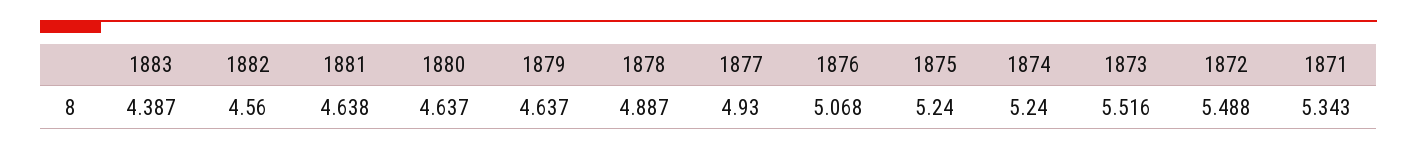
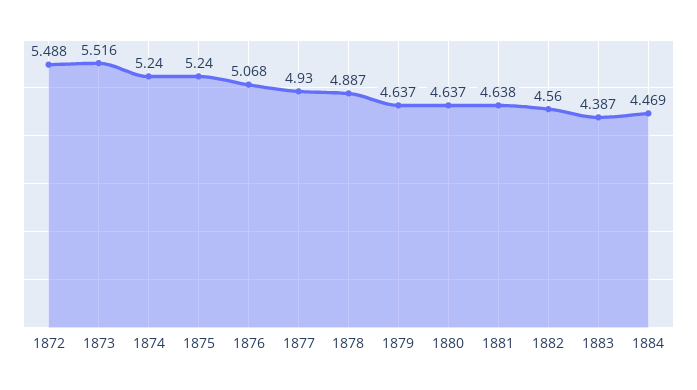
1871: 5.343 -> none
1884: none -> 4.469

